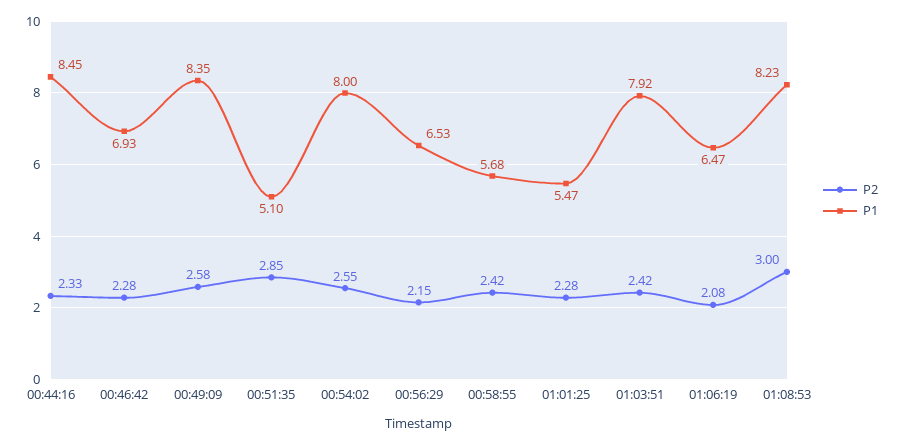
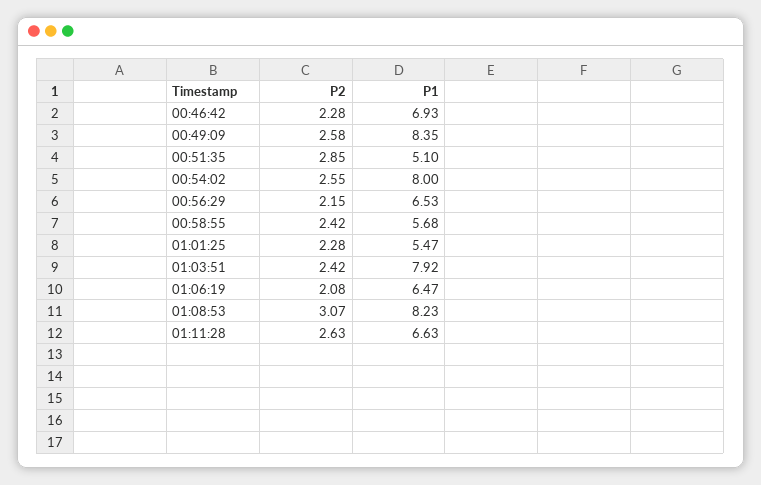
P2, 00:44:16: 2.33 -> none
P1, 00:44:16: 8.45 -> none
P2, 01:08:53: 3 -> 3.07
P2, 01:11:28: none -> 2.63
P1, 01:11:28: none -> 6.63

